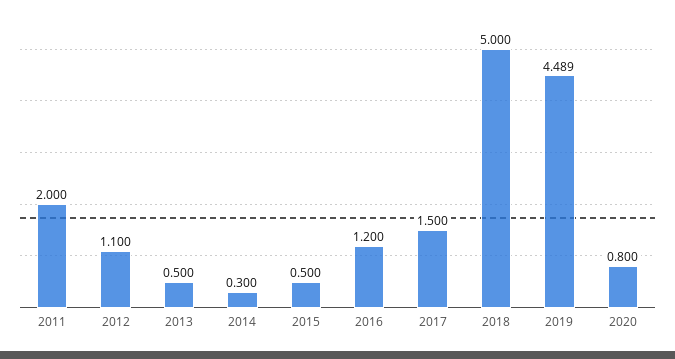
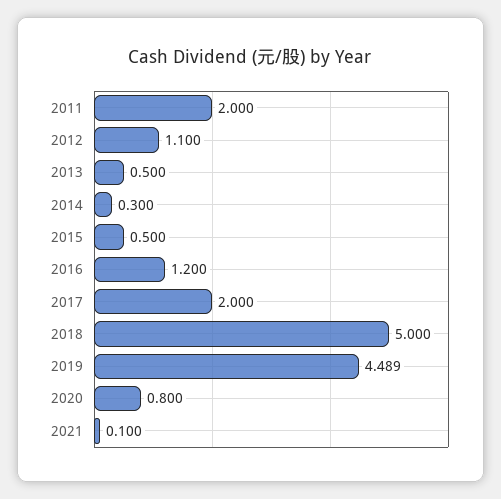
2017: 1.5 -> 2
2021: none -> 0.1

